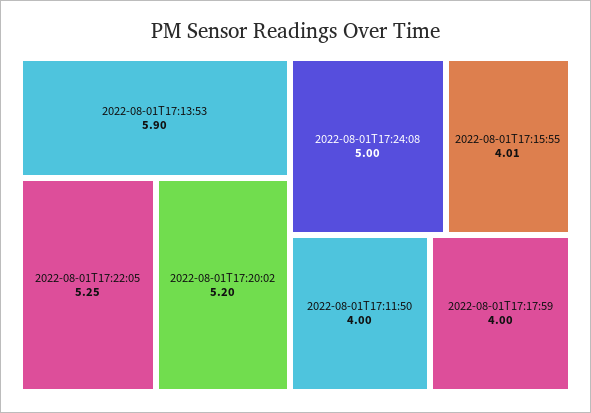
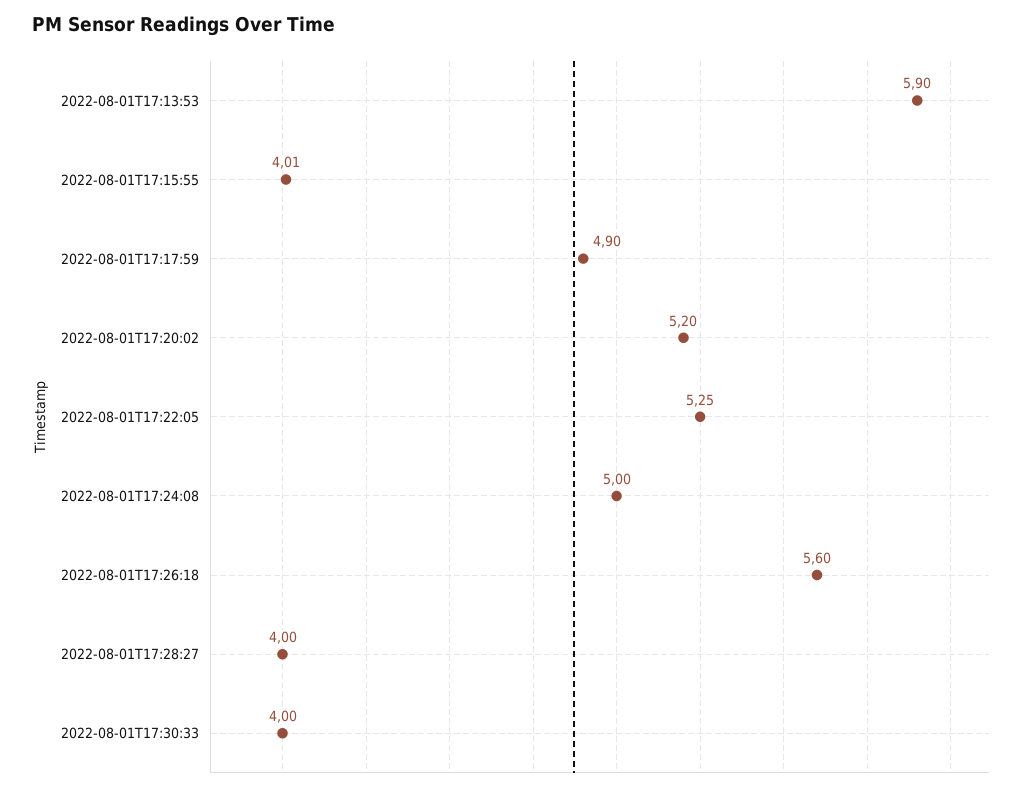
2022-08-01T17:11:50: 4 -> none
2022-08-01T17:17:59: 4 -> 4.9
2022-08-01T17:26:18: none -> 5.6
2022-08-01T17:28:27: none -> 4
2022-08-01T17:30:33: none -> 4

